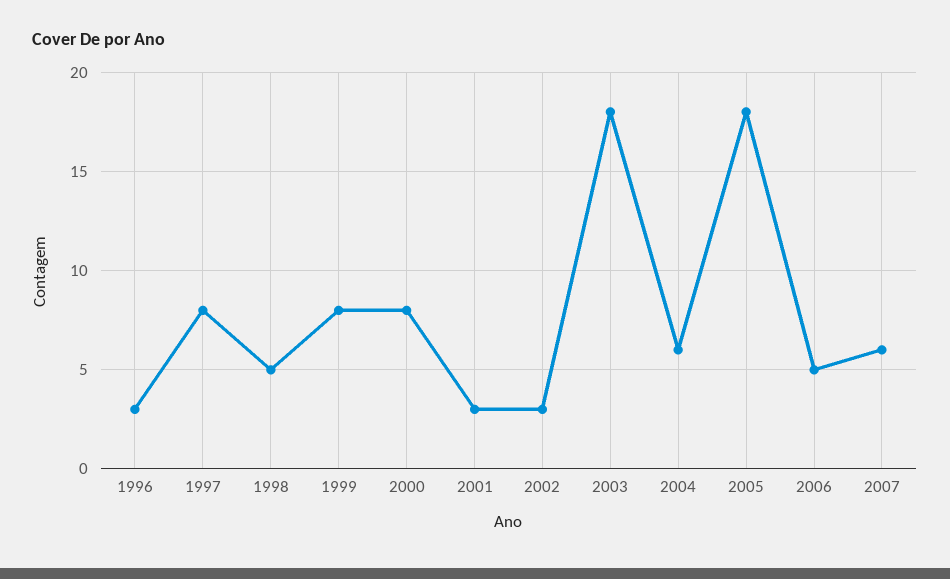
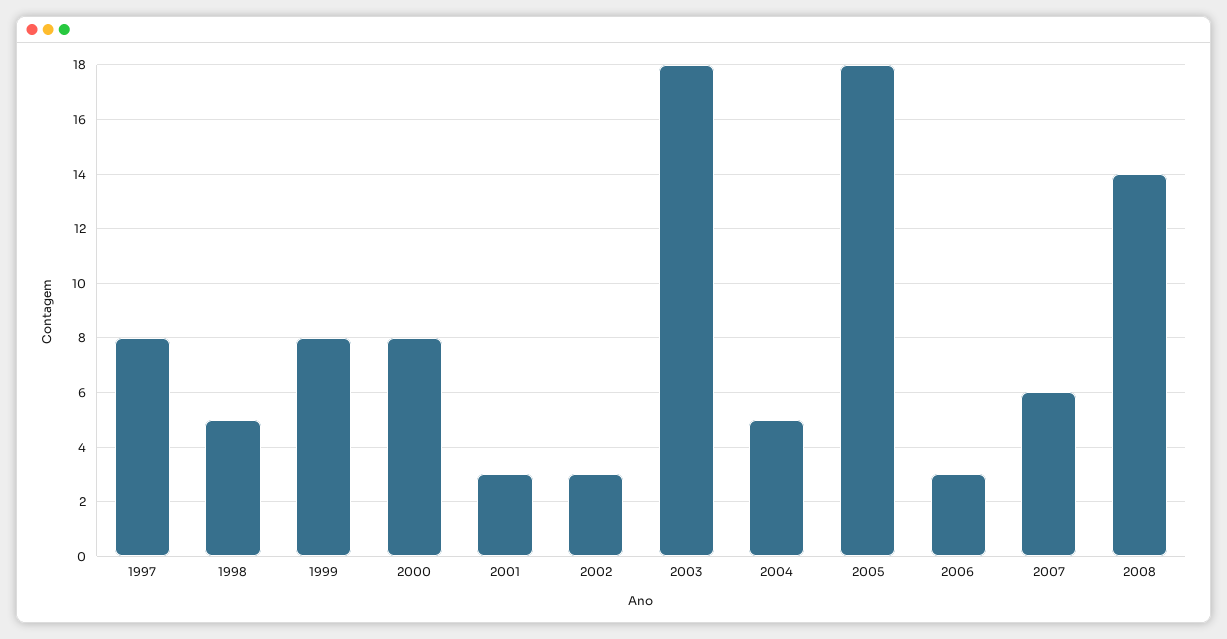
1996: 3 -> none
2004: 6 -> 5
2006: 5 -> 3
2008: none -> 14

